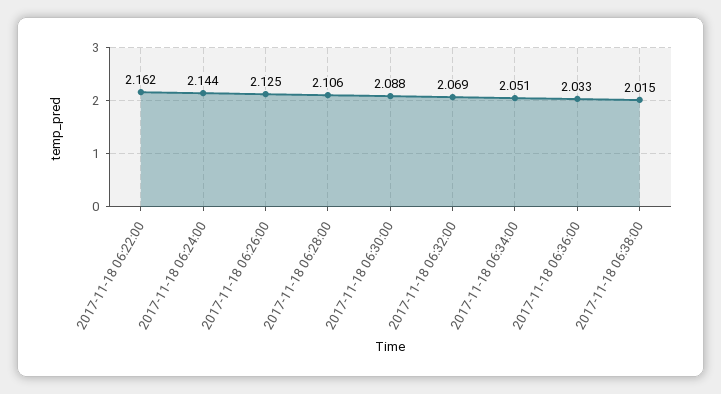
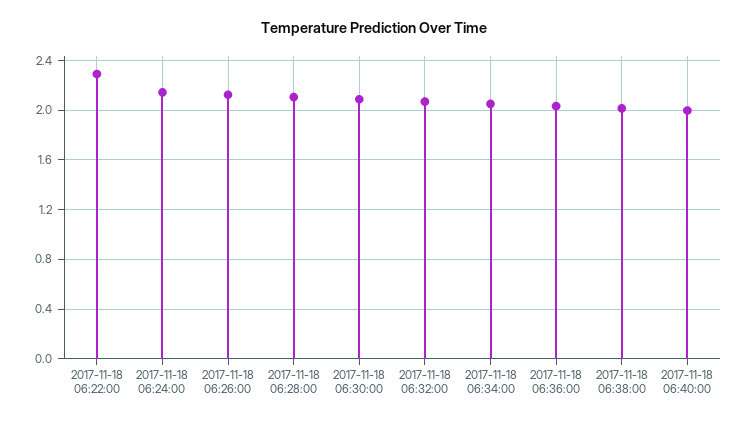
2017-11-18 06:22:00: 2.162 -> 2.3
2017-11-18 06:40:00: none -> 2

